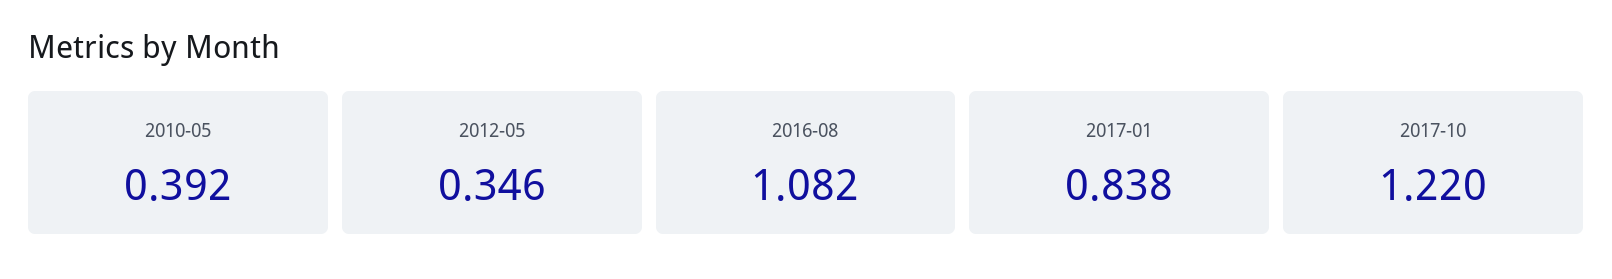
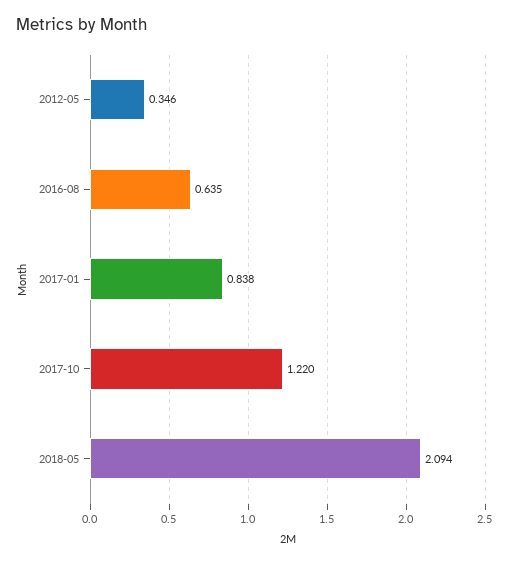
2010-05: 0.392 -> none
2016-08: 1.082 -> 0.635
2018-05: none -> 2.094

